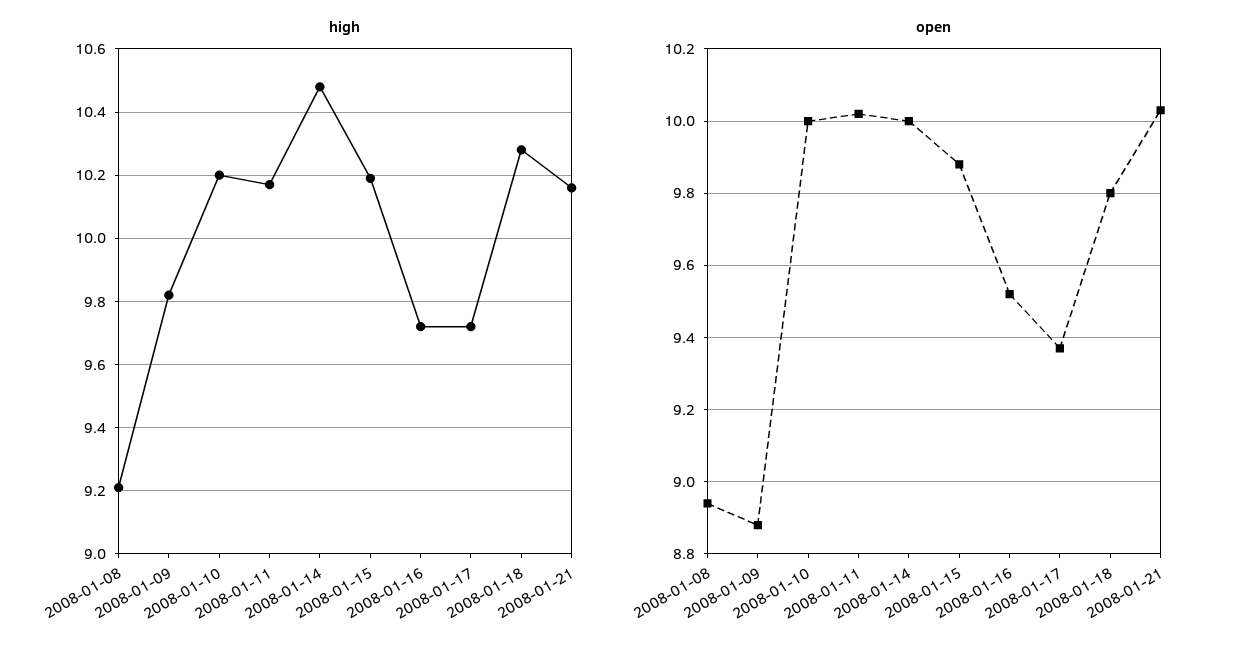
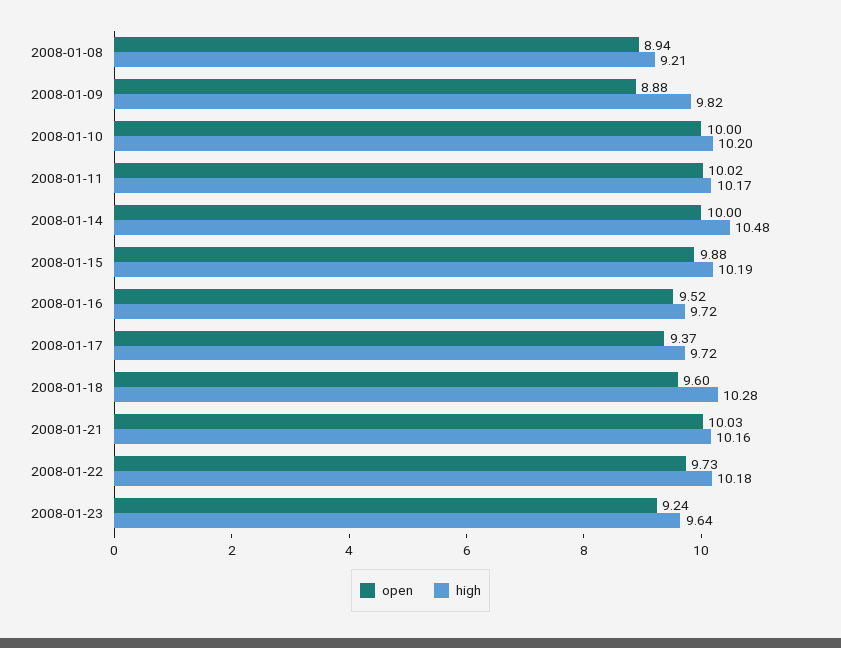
open, 2008-01-18: 9.8 -> 9.6
open, 2008-01-22: none -> 9.73
high, 2008-01-22: none -> 10.18
open, 2008-01-23: none -> 9.24
high, 2008-01-23: none -> 9.64

